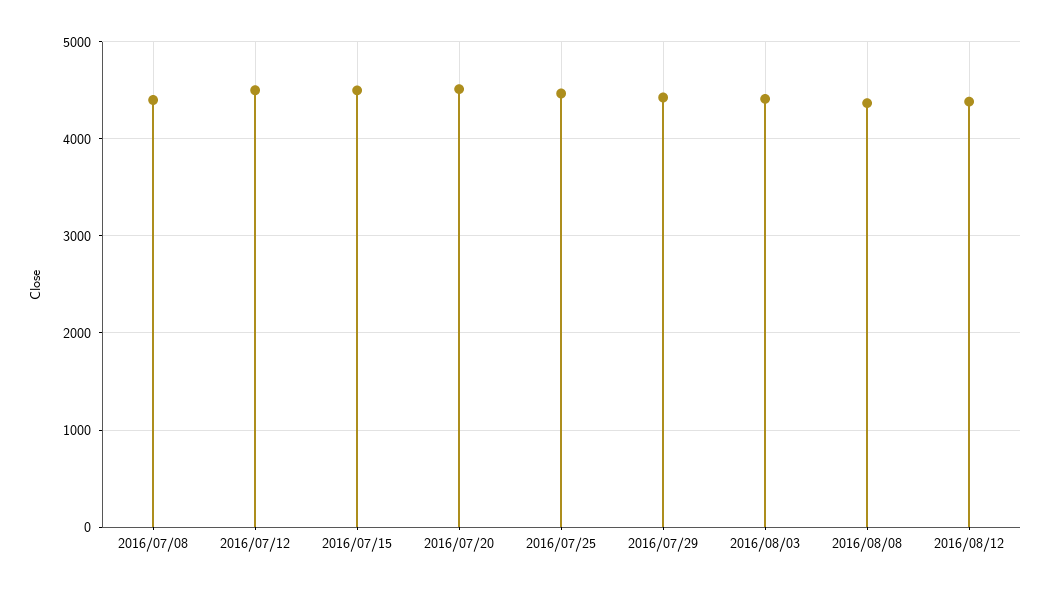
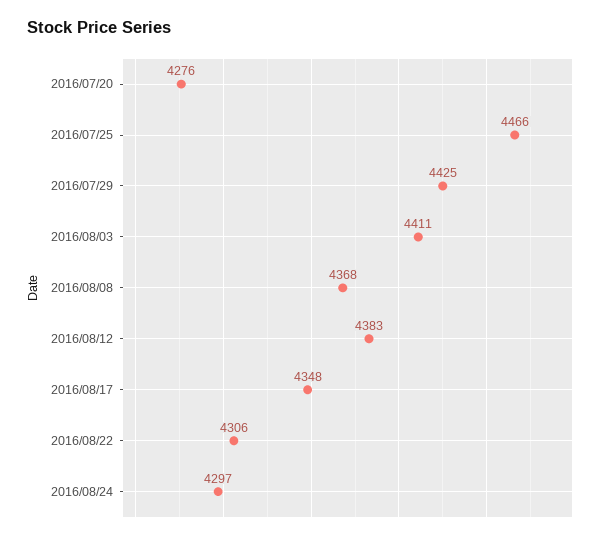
2016/07/08: 4400 -> none
2016/07/12: 4500 -> none
2016/07/15: 4500 -> none
2016/07/20: 4500 -> 4276
2016/08/17: none -> 4348
2016/08/22: none -> 4306
2016/08/24: none -> 4297

